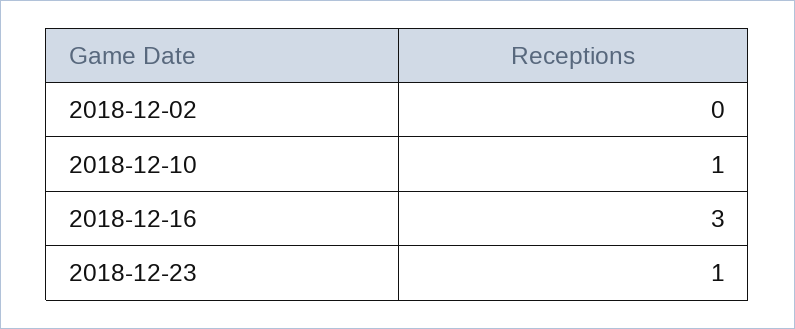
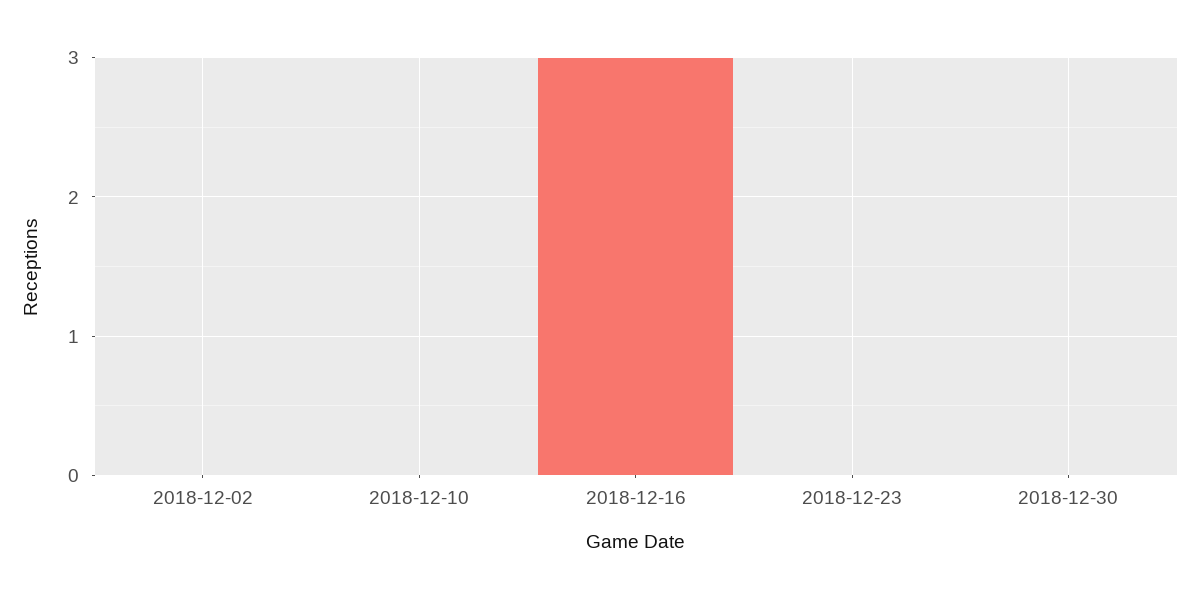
2018-12-10: 1 -> 0
2018-12-23: 1 -> 0
2018-12-30: none -> 0

